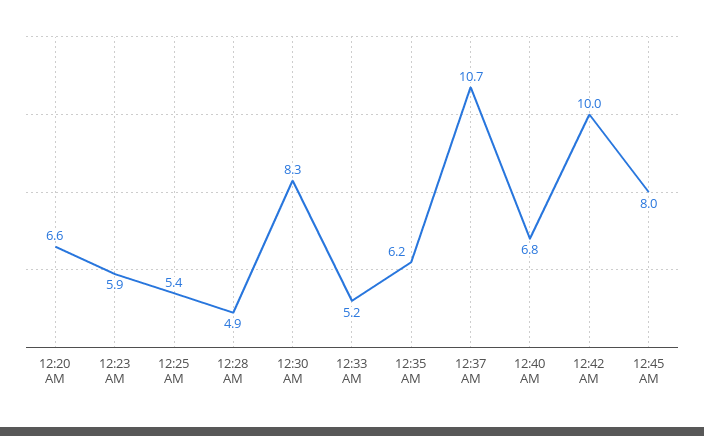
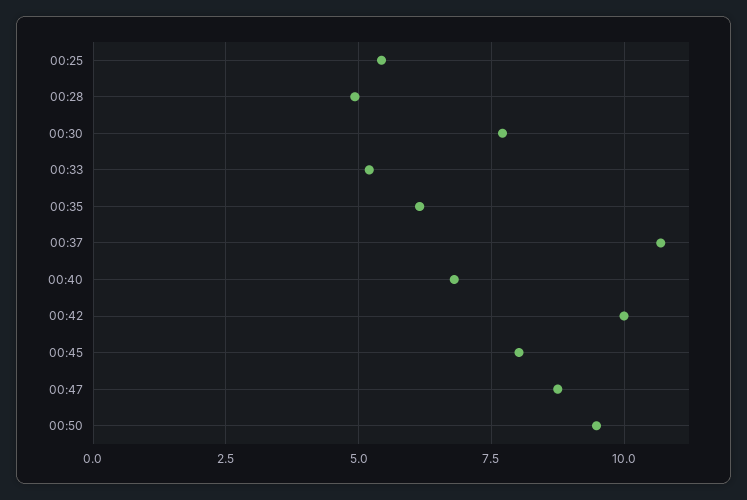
12:20 AM: 6.6 -> none
12:23 AM: 5.9 -> none
12:30 AM: 8.3 -> 7.75
00:47: none -> 8.75
00:50: none -> 9.5

